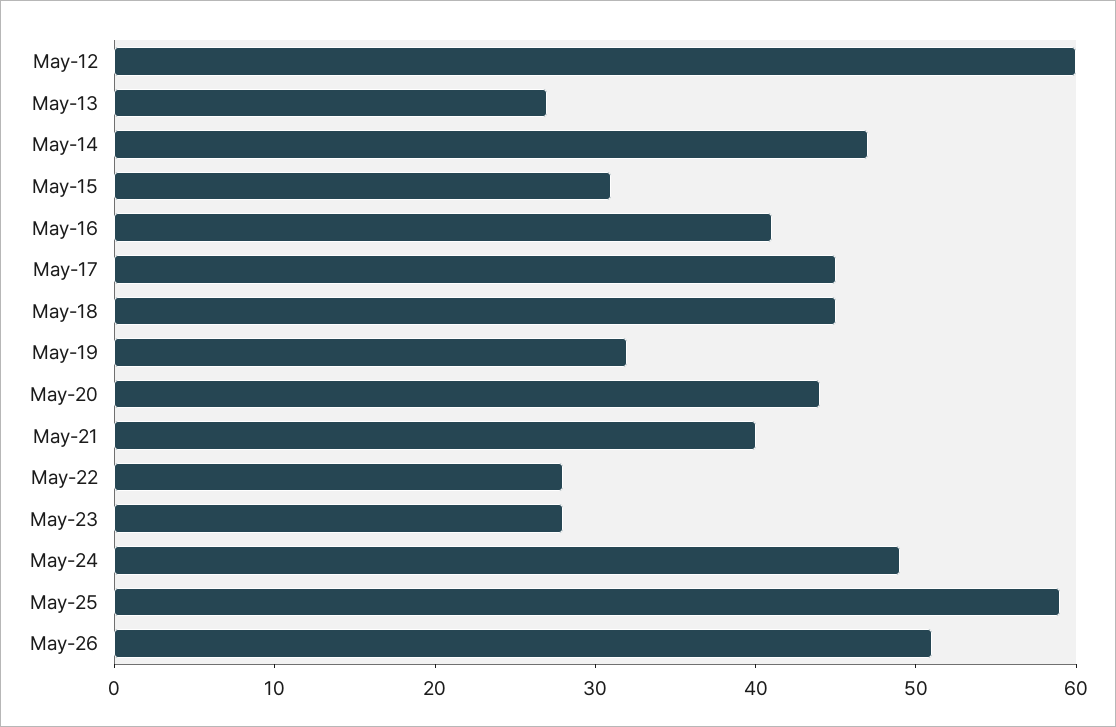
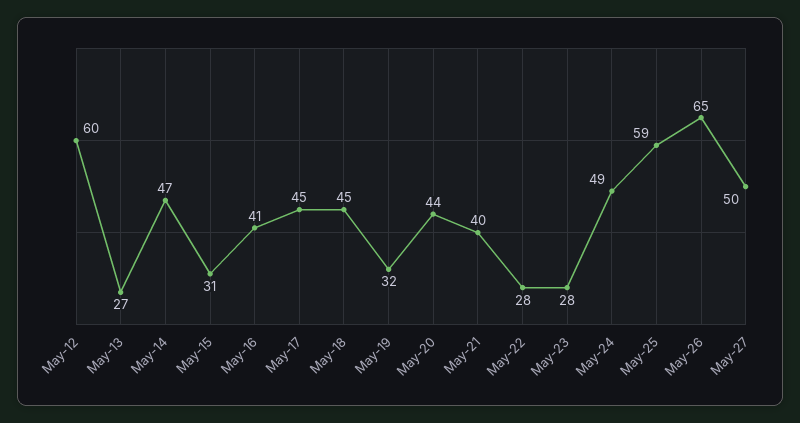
May-26: 51 -> 65
May-27: none -> 50

